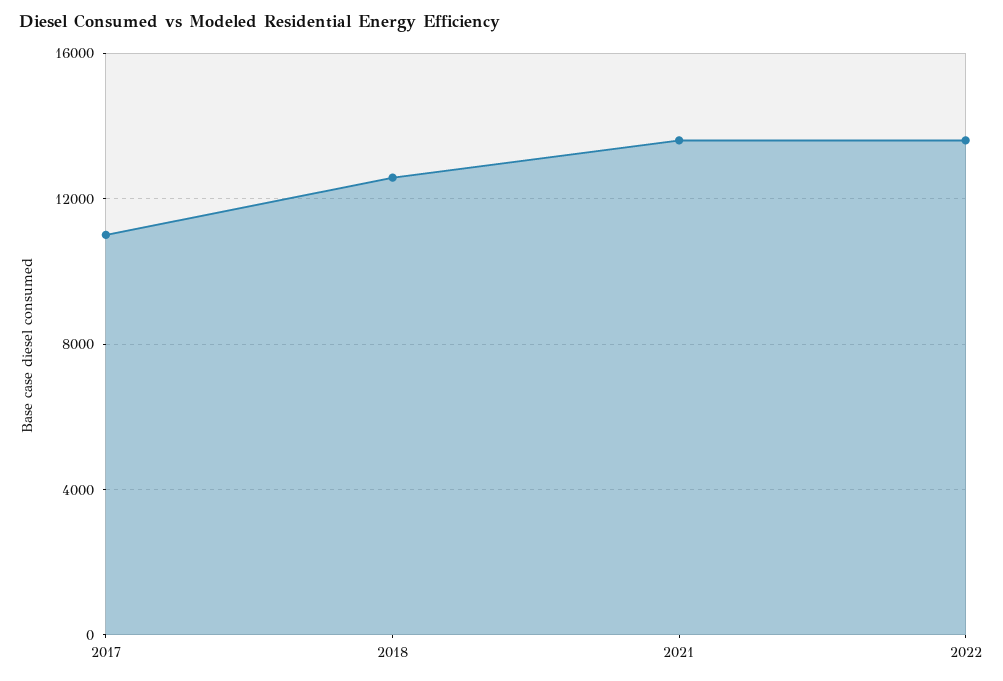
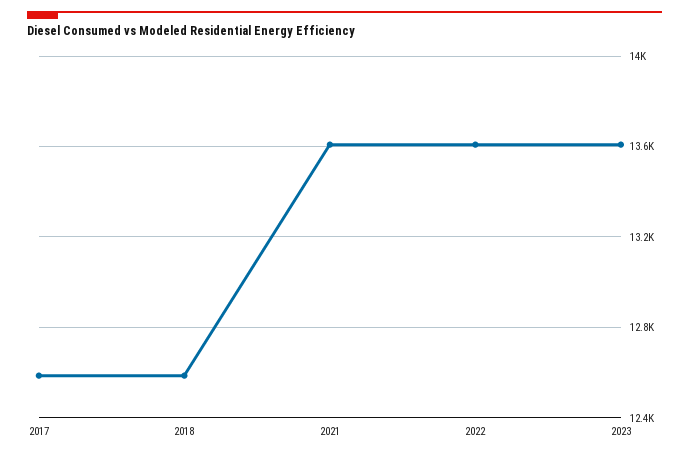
2017: 11000 -> 12600
2023: none -> 13600

